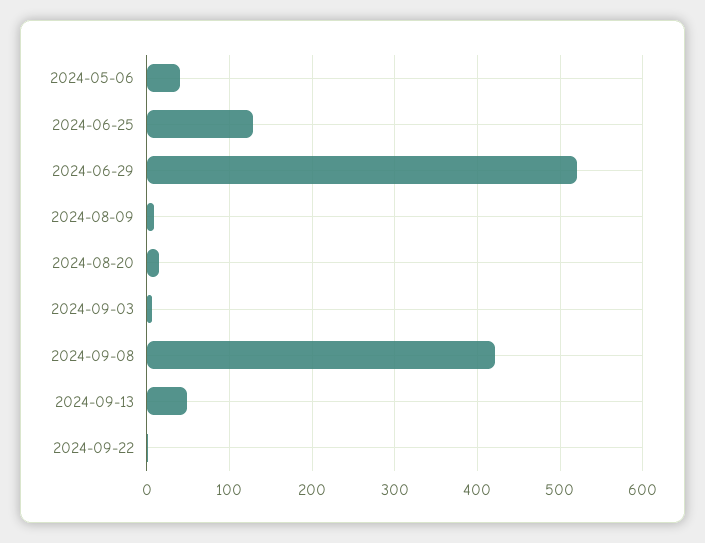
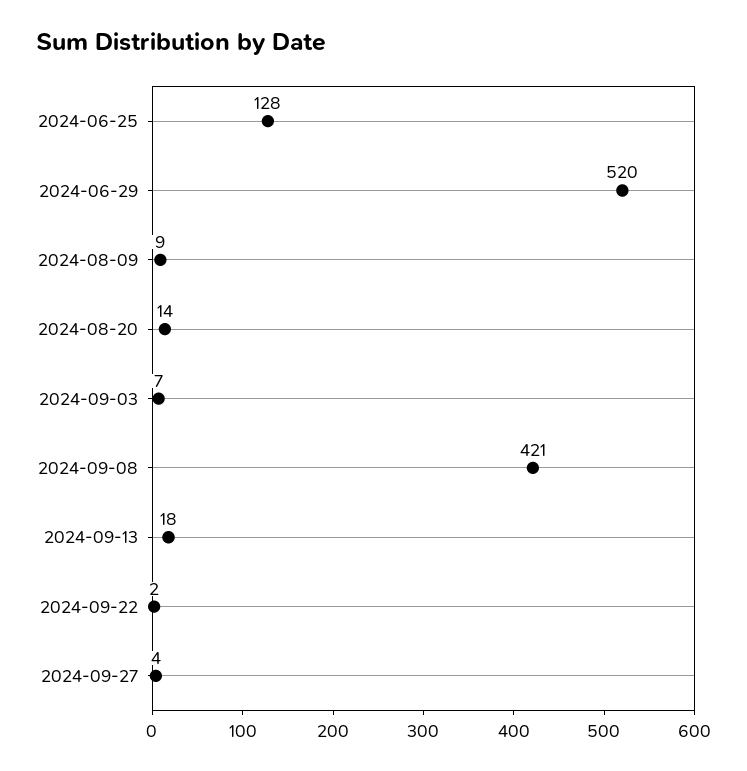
2024-05-06: 40 -> none
2024-09-13: 50 -> 18
2024-09-27: none -> 4

